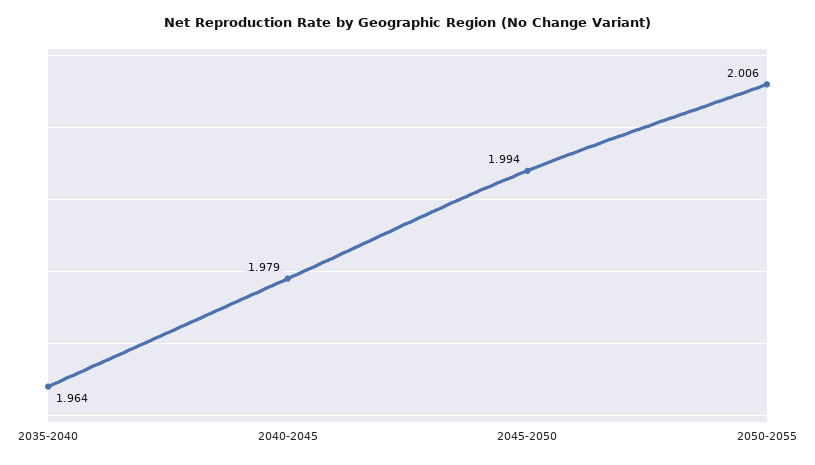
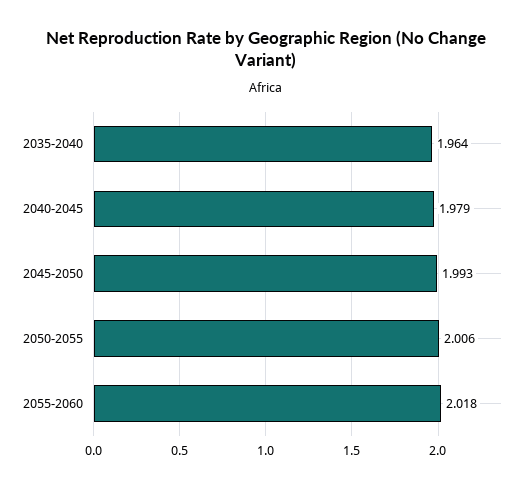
2045-2050: 1.994 -> 1.993
2055-2060: none -> 2.018

